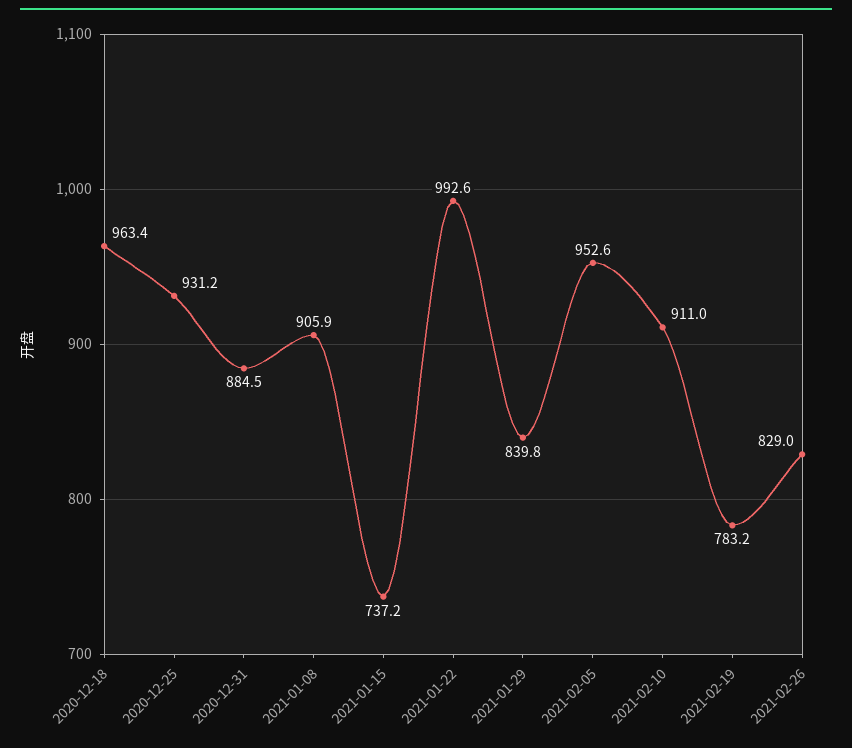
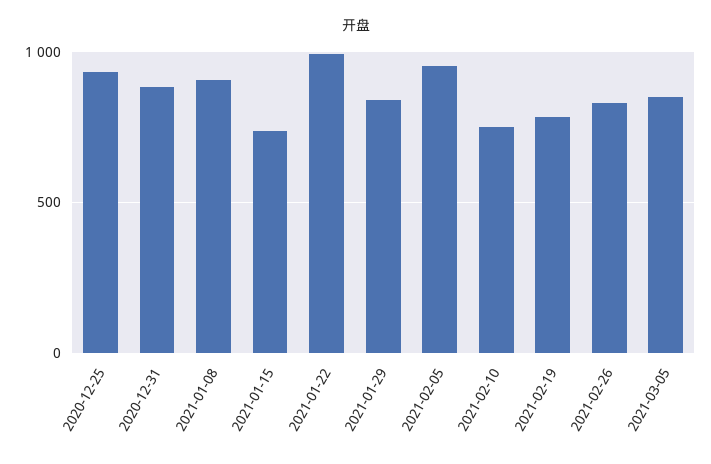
2020-12-18: 963.4 -> none
2021-02-10: 911 -> 750
2021-03-05: none -> 850

